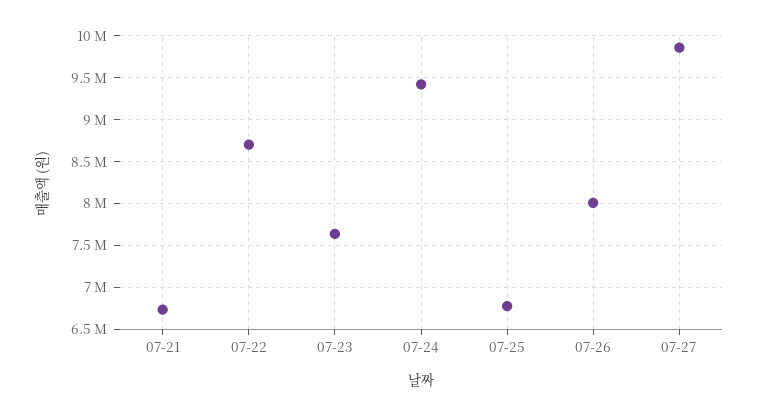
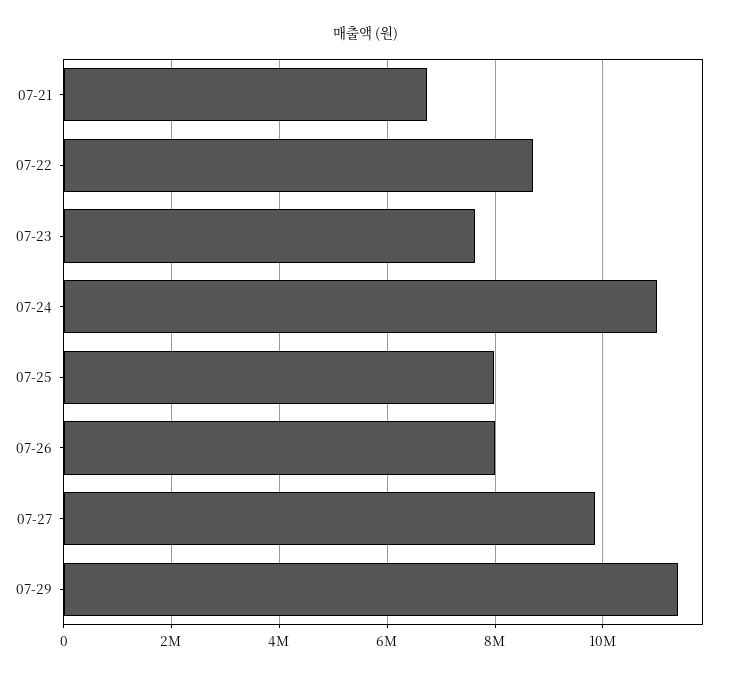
07-24: 9400000 -> 11000000
07-25: 6800000 -> 8000000
07-29: none -> 11400000

